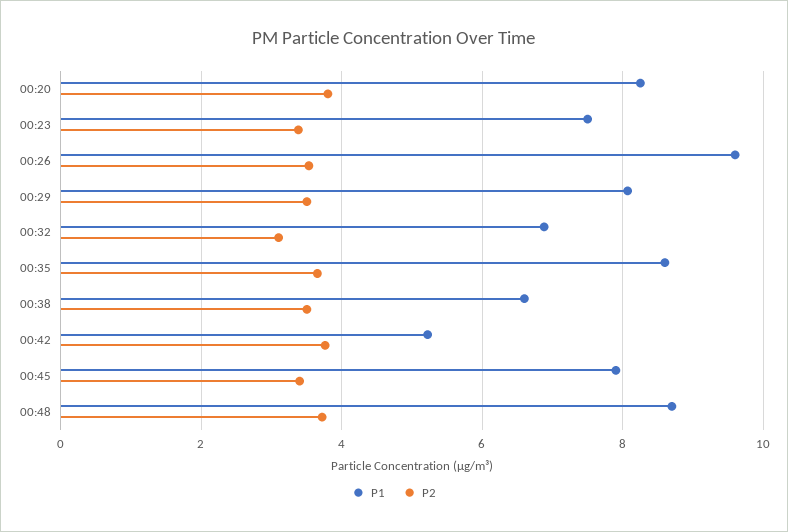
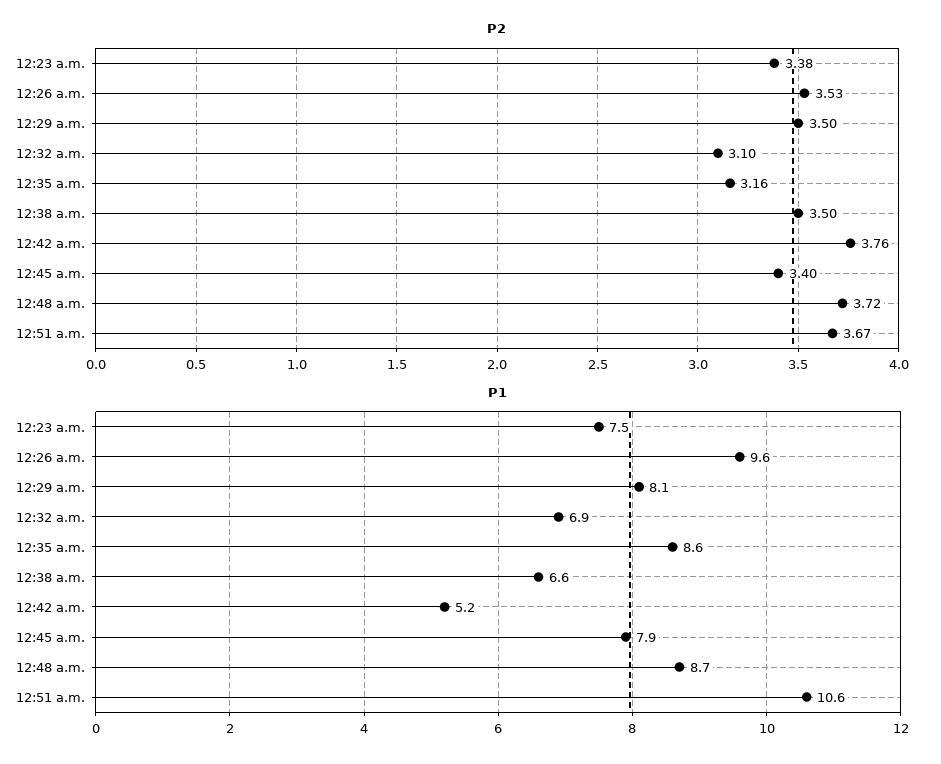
P1, 00:20: 8.2 -> none
P2, 00:20: 3.8 -> none
P2, 00:35: 3.6 -> 3.16
P2, 12:51 a.m.: none -> 3.67
P1, 12:51 a.m.: none -> 10.6

